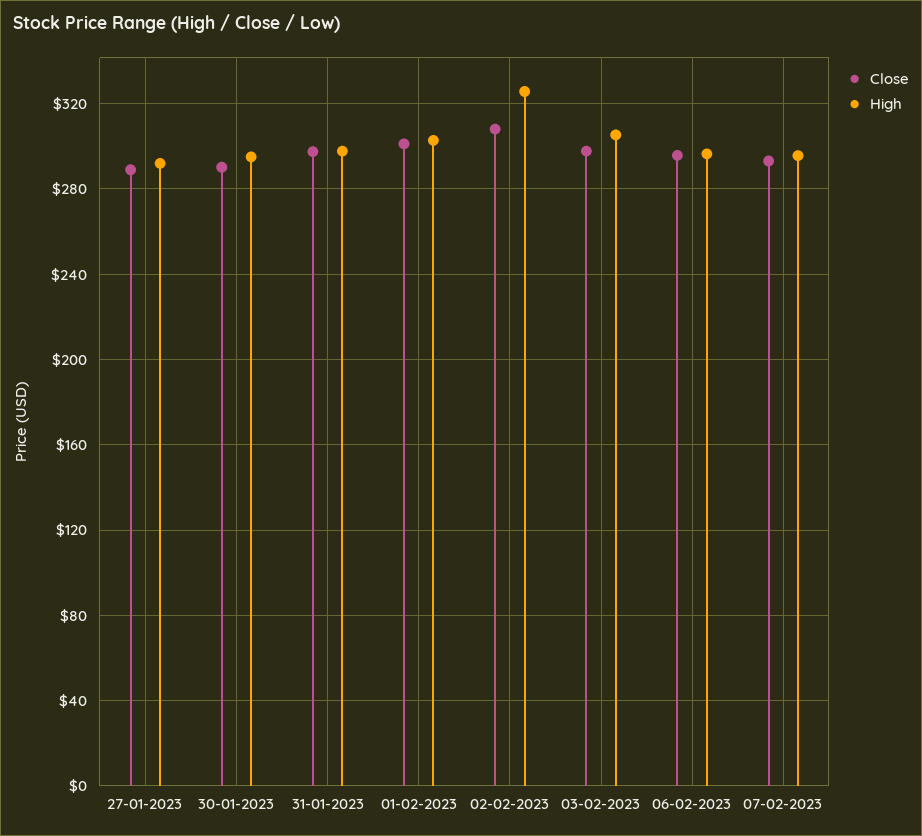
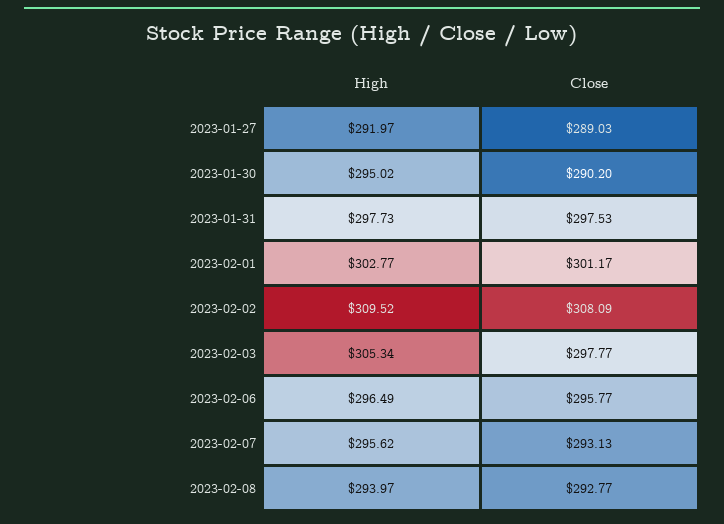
High, 02-02-2023: 325 -> 309.52
High, 2023-02-08: none -> 293.97
Close, 2023-02-08: none -> 292.77

